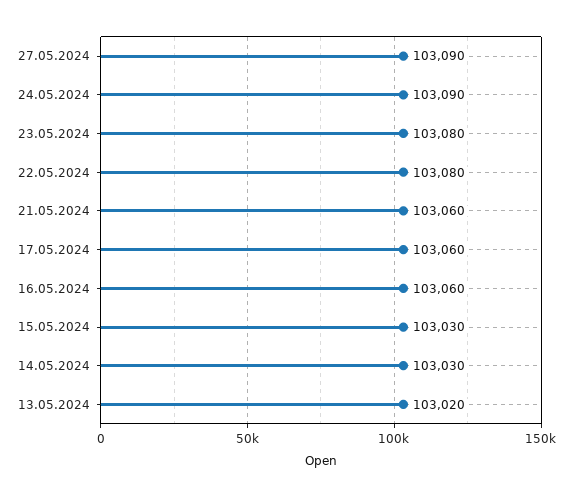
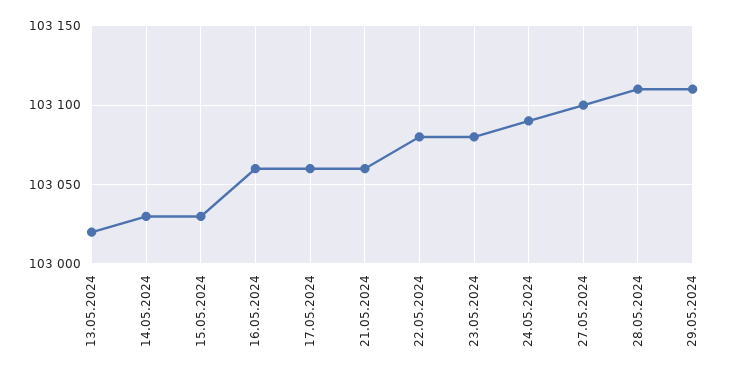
27.05.2024: 103090 -> 103100
28.05.2024: none -> 103110
29.05.2024: none -> 103110

